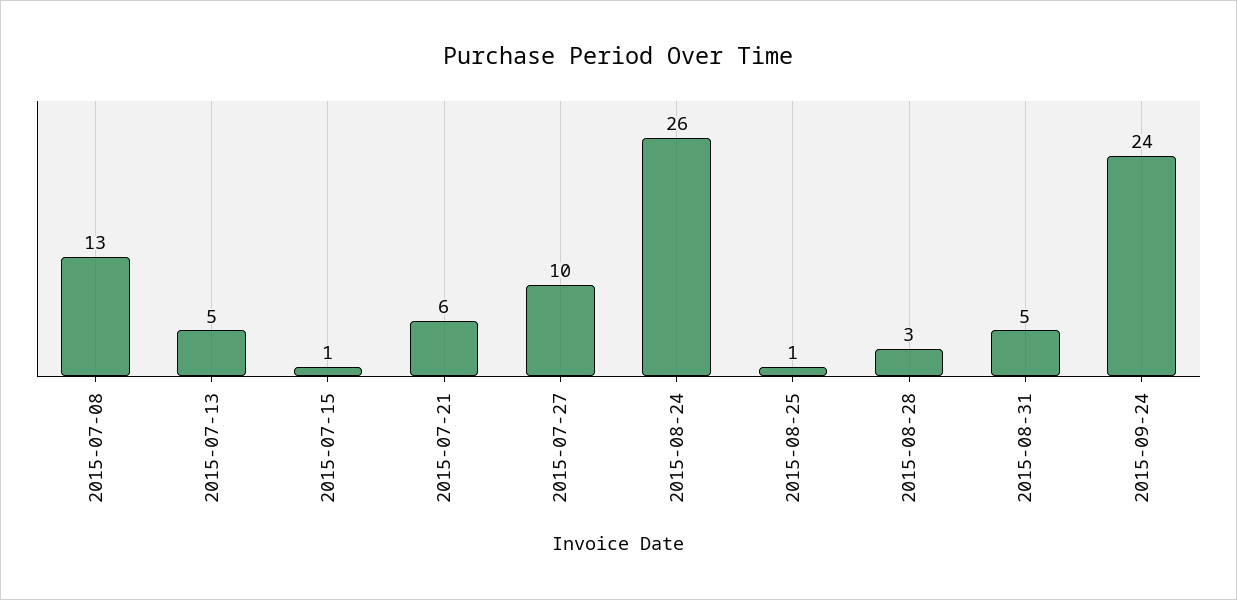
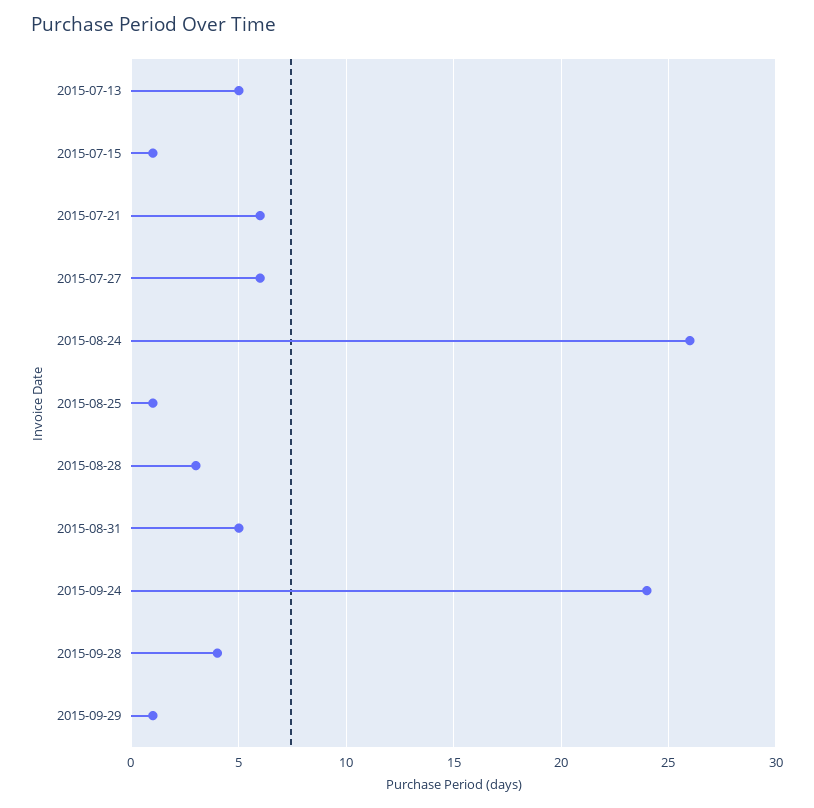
2015-07-08: 13 -> none
2015-07-27: 10 -> 6
2015-09-28: none -> 4
2015-09-29: none -> 1

